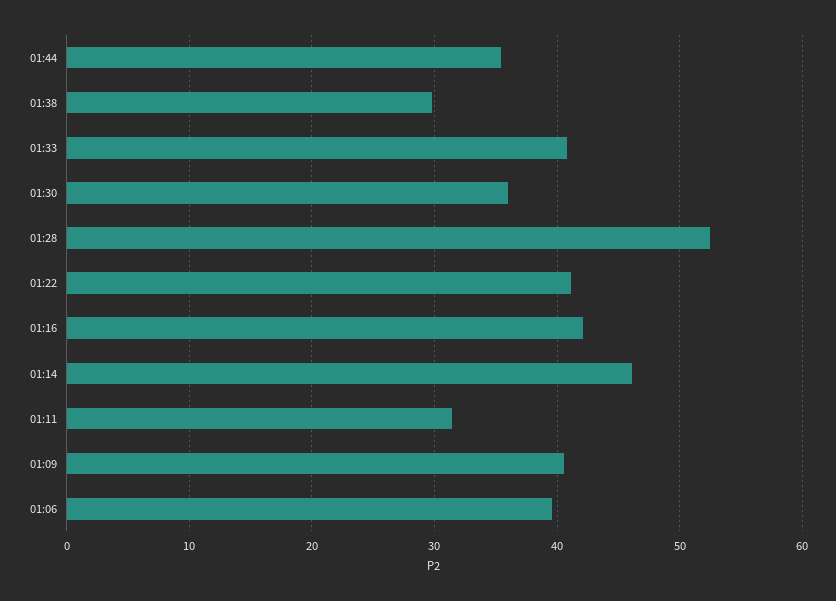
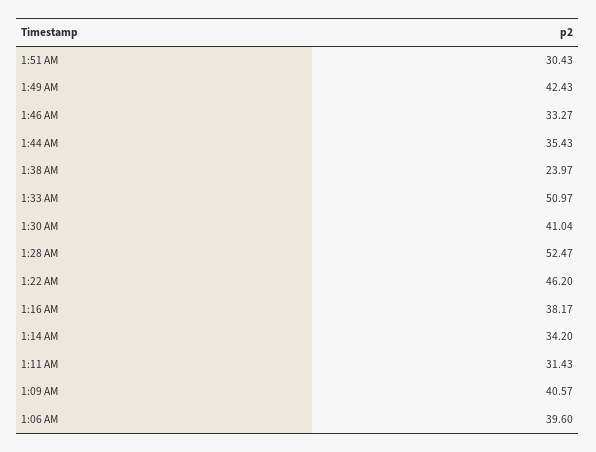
01:38: 30 -> 23.97
01:33: 41 -> 50.97
01:30: 36 -> 41.04
01:22: 41 -> 46.2
01:16: 42 -> 38.17
01:14: 46 -> 34.2
1:51 AM: none -> 30.43
1:49 AM: none -> 42.43
1:46 AM: none -> 33.27

